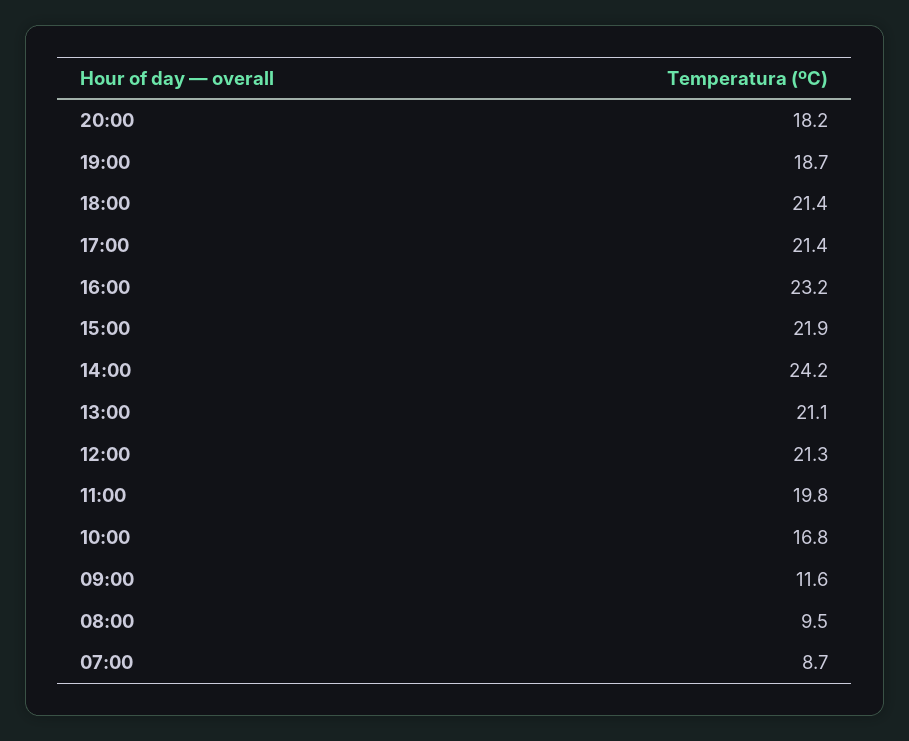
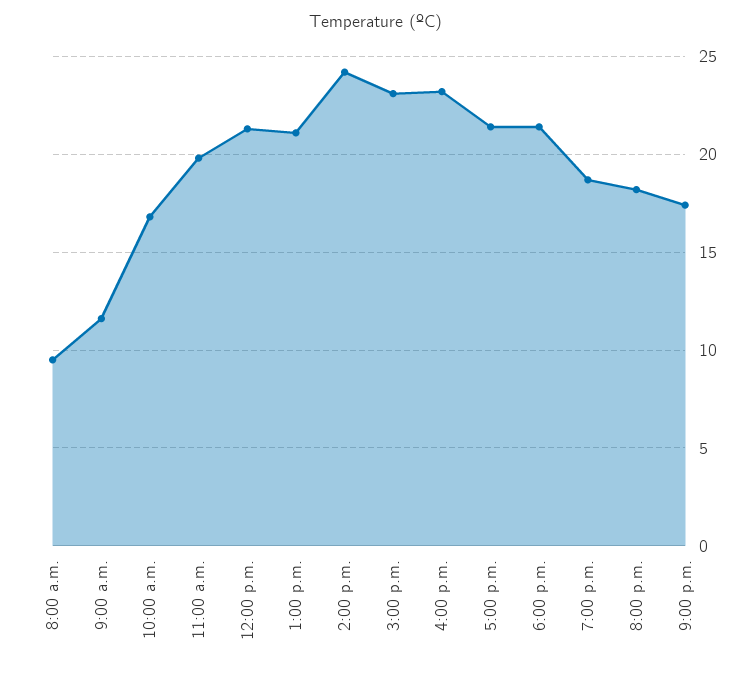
15:00: 21.9 -> 23
07:00: 8.7 -> none
9:00 p.m.: none -> 17.5

